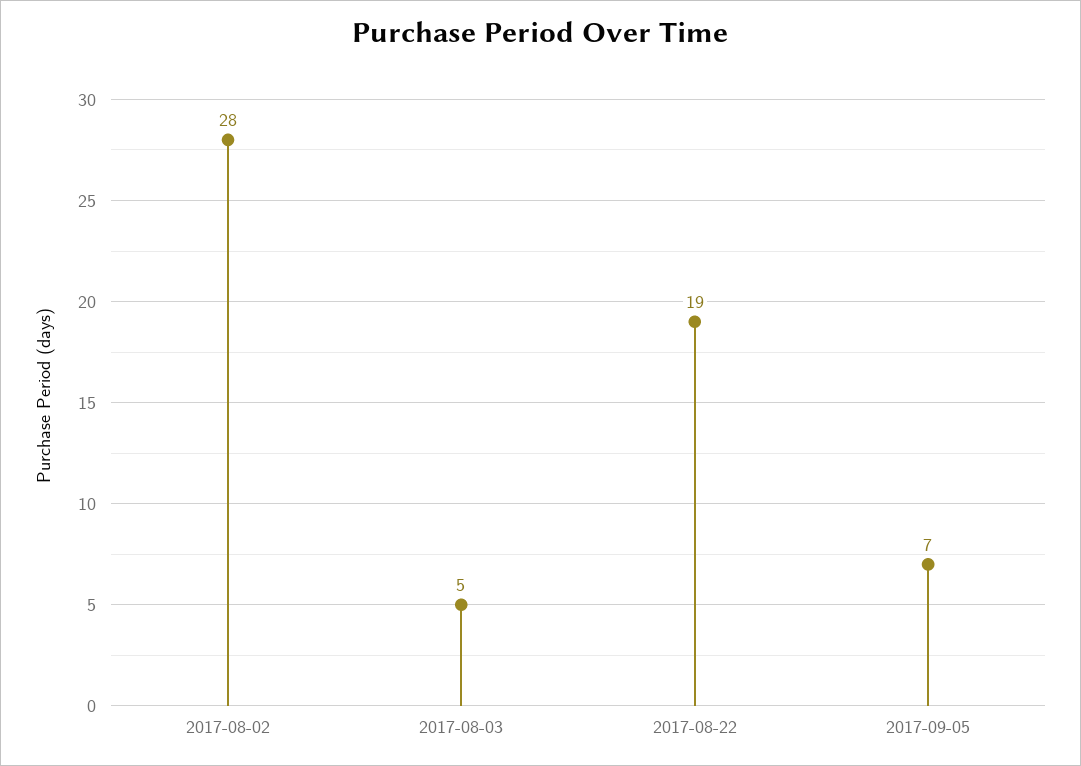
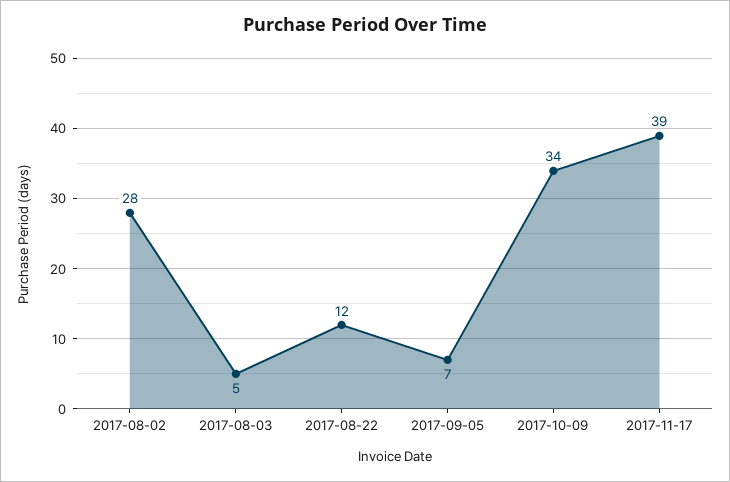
2017-08-22: 19 -> 12
2017-10-09: none -> 34
2017-11-17: none -> 39

